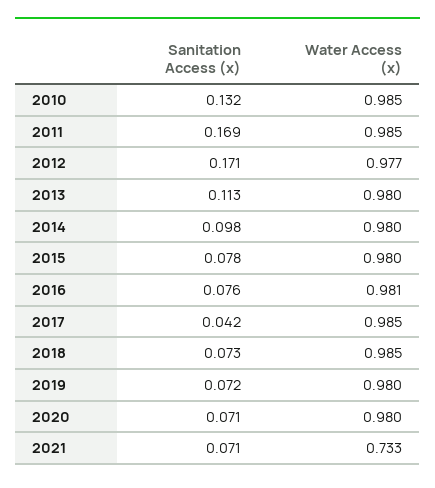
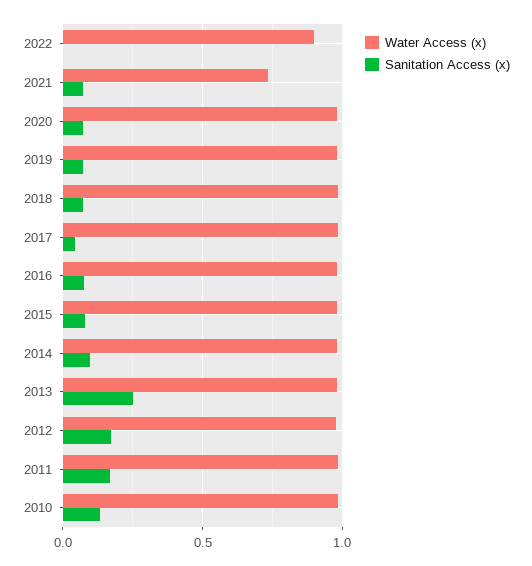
Sanitation Access (x), 2013: 0.113 -> 0.25
Water Access (x), 2022: none -> 0.9
Sanitation Access (x), 2022: none -> 0

